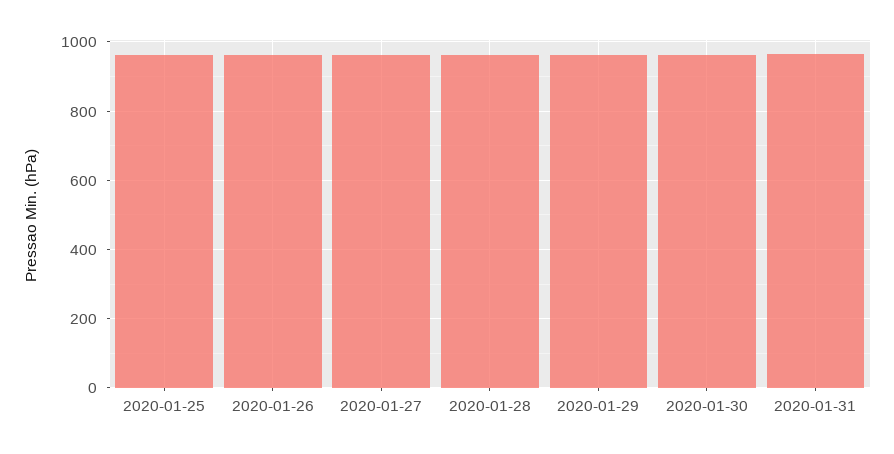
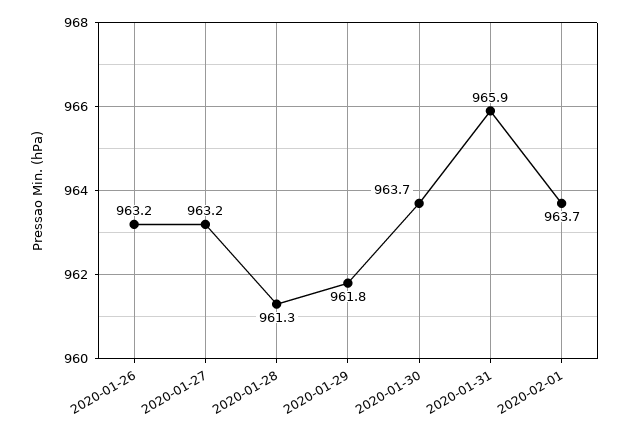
2020-01-25: 960 -> none
2020-02-01: none -> 963.7

